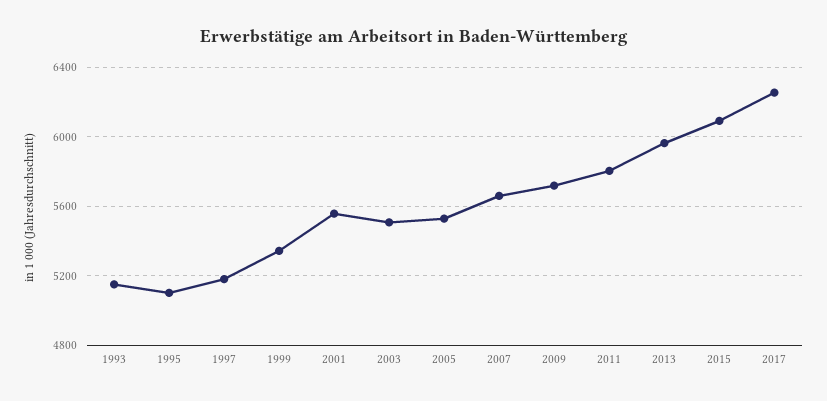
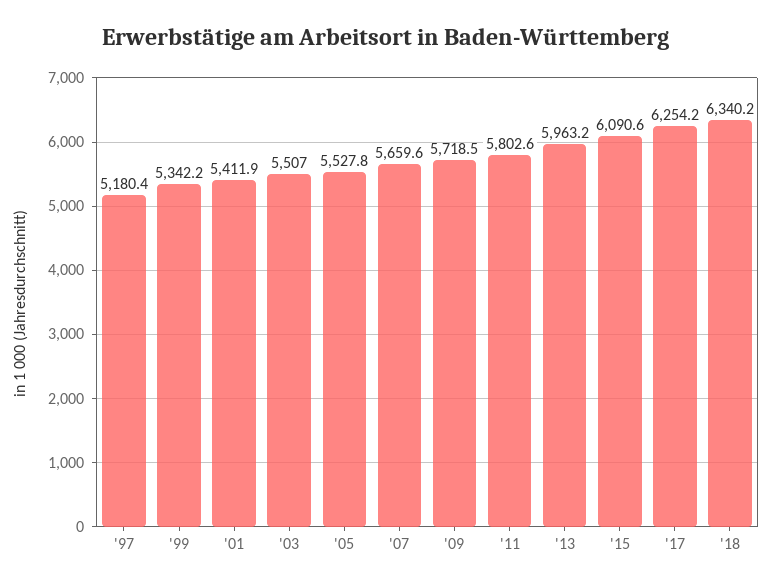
1993: 5150 -> none
1995: 5100 -> none
2001: 5550 -> 5411.9
'18: none -> 6340.2

